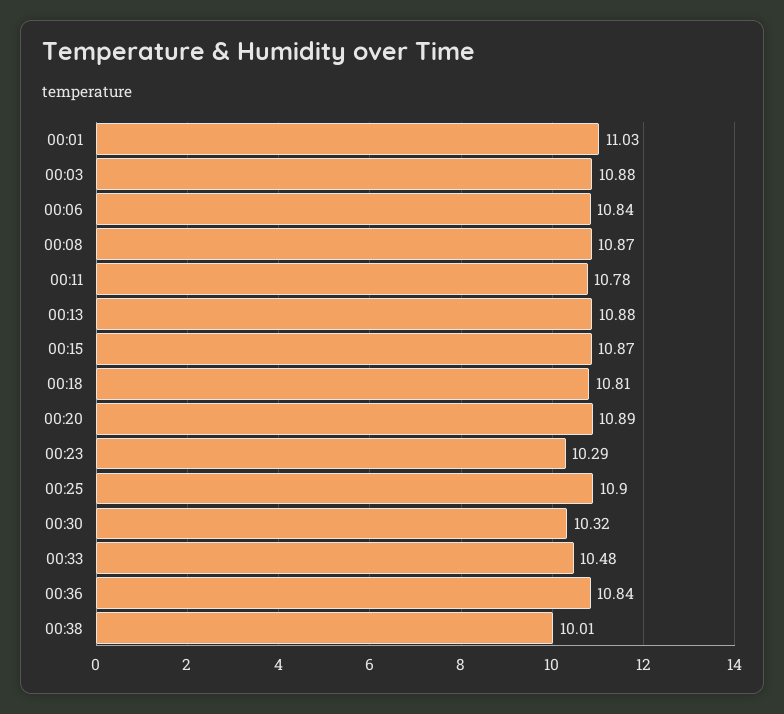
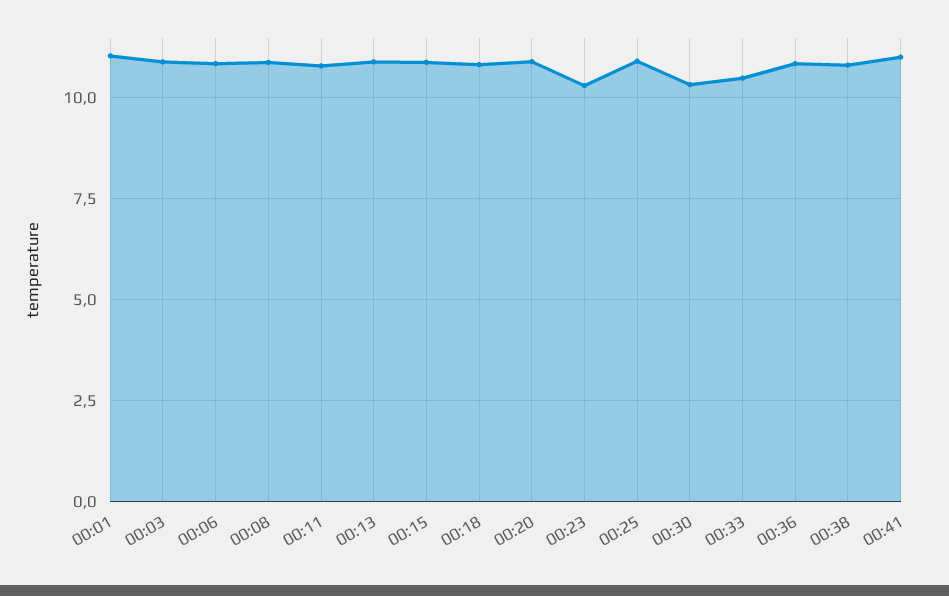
00:38: 10.01 -> 10.75
00:41: none -> 11

